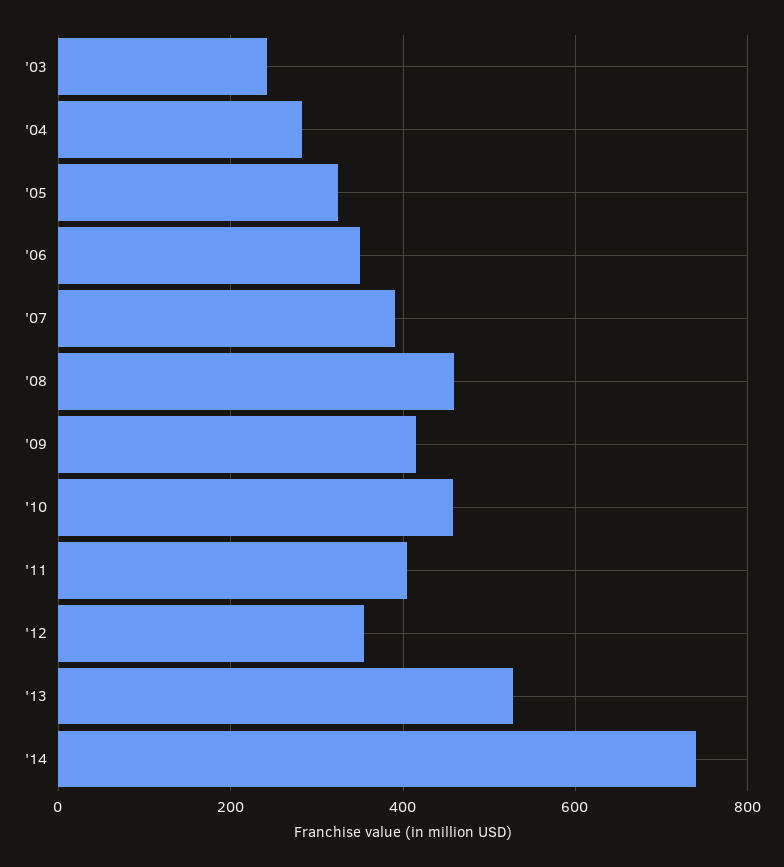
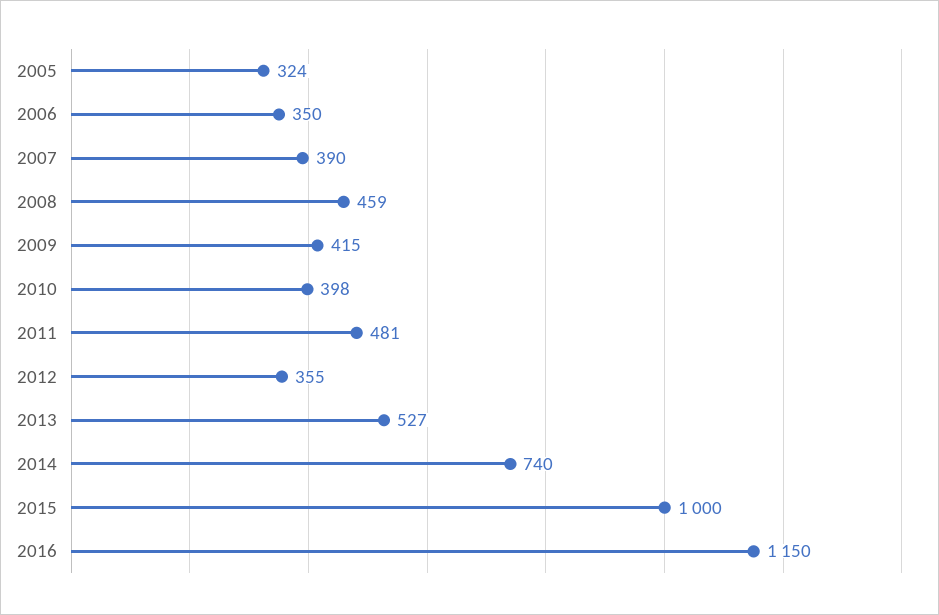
'03: 240 -> none
'04: 280 -> none
'10: 460 -> 398
'11: 400 -> 481
2015: none -> 1000
2016: none -> 1150

